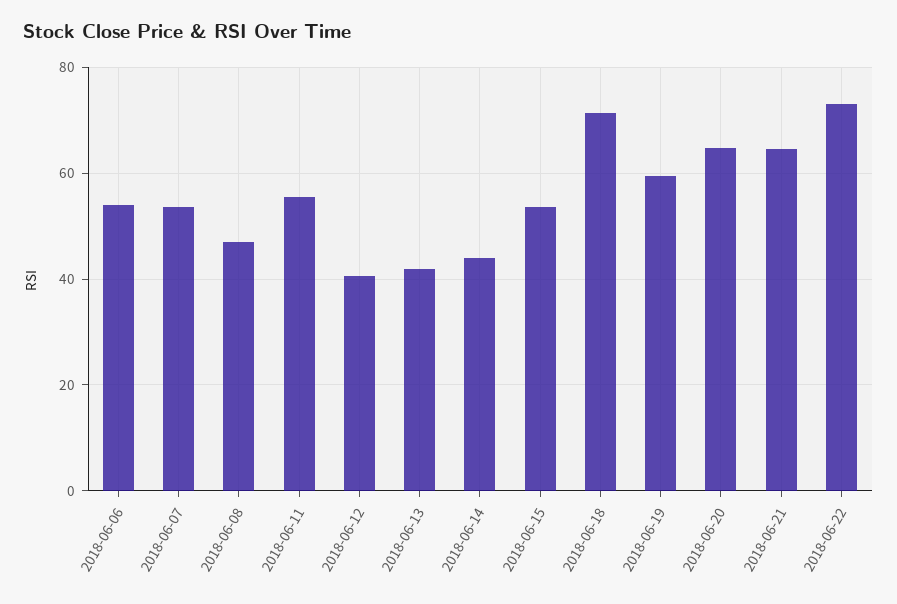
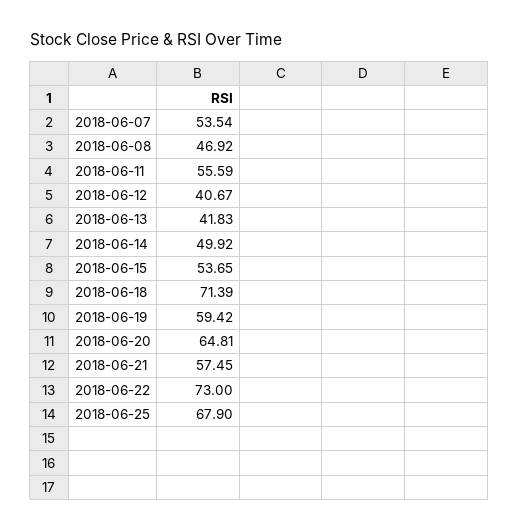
2018-06-06: 54 -> none
2018-06-14: 44 -> 49.92
2018-06-21: 64 -> 57.45
2018-06-25: none -> 67.9

